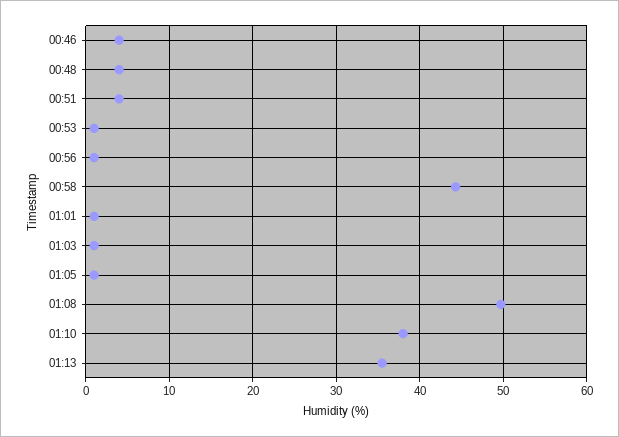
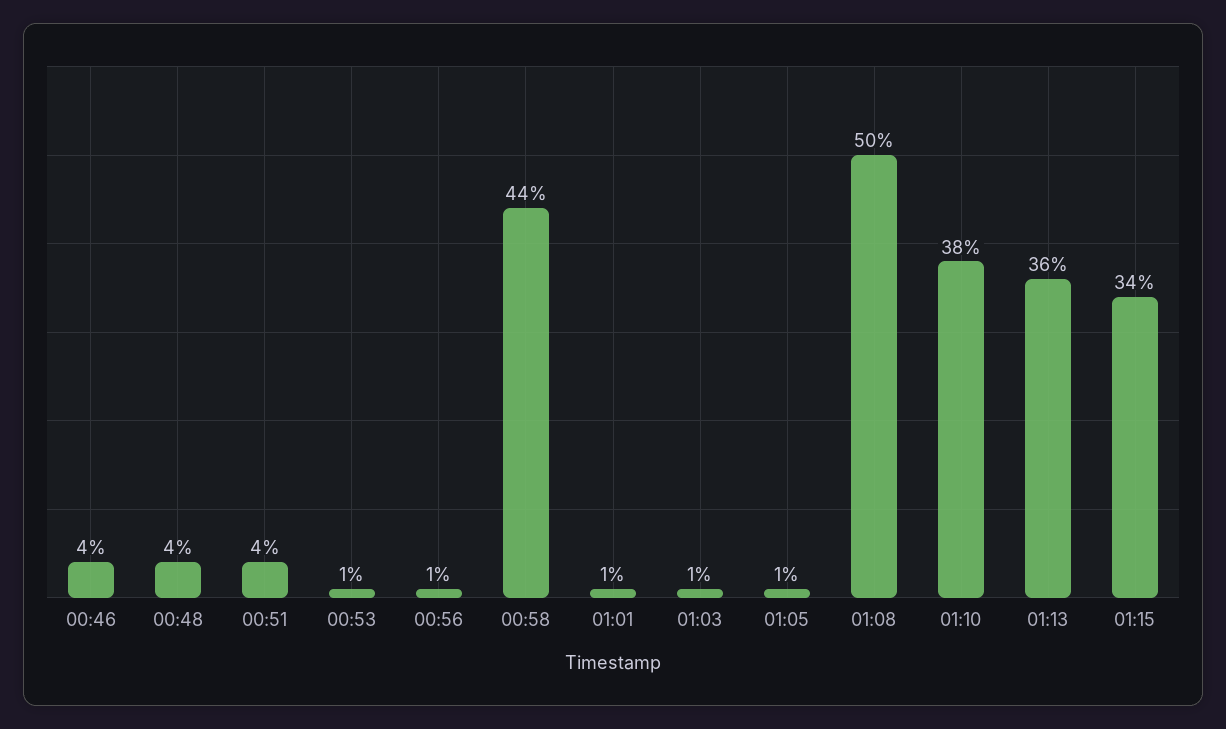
01:15: none -> 34

